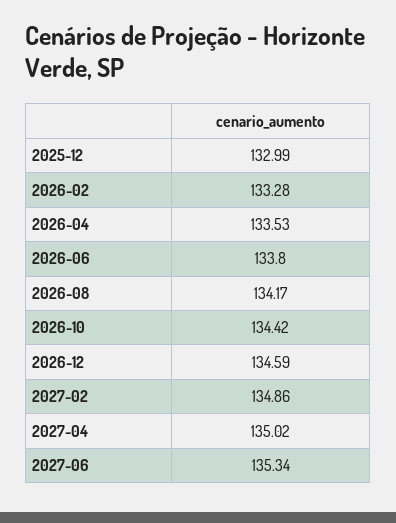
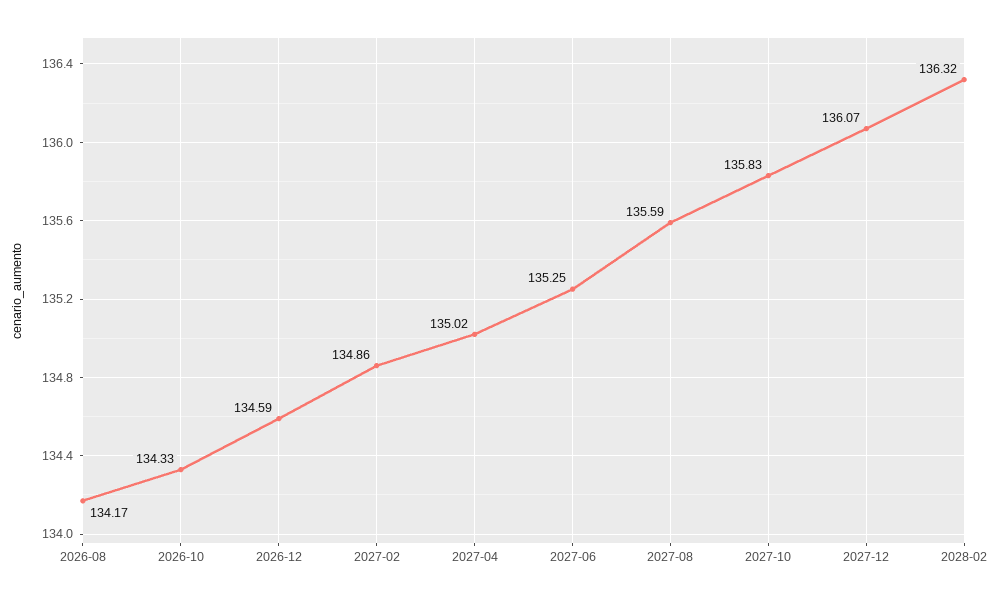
2025-12: 132.99 -> none
2026-02: 133.28 -> none
2026-04: 133.53 -> none
2026-06: 133.8 -> none
2026-10: 134.42 -> 134.33
2027-06: 135.34 -> 135.25
2027-08: none -> 135.59
2027-10: none -> 135.83
2027-12: none -> 136.07
2028-02: none -> 136.32

